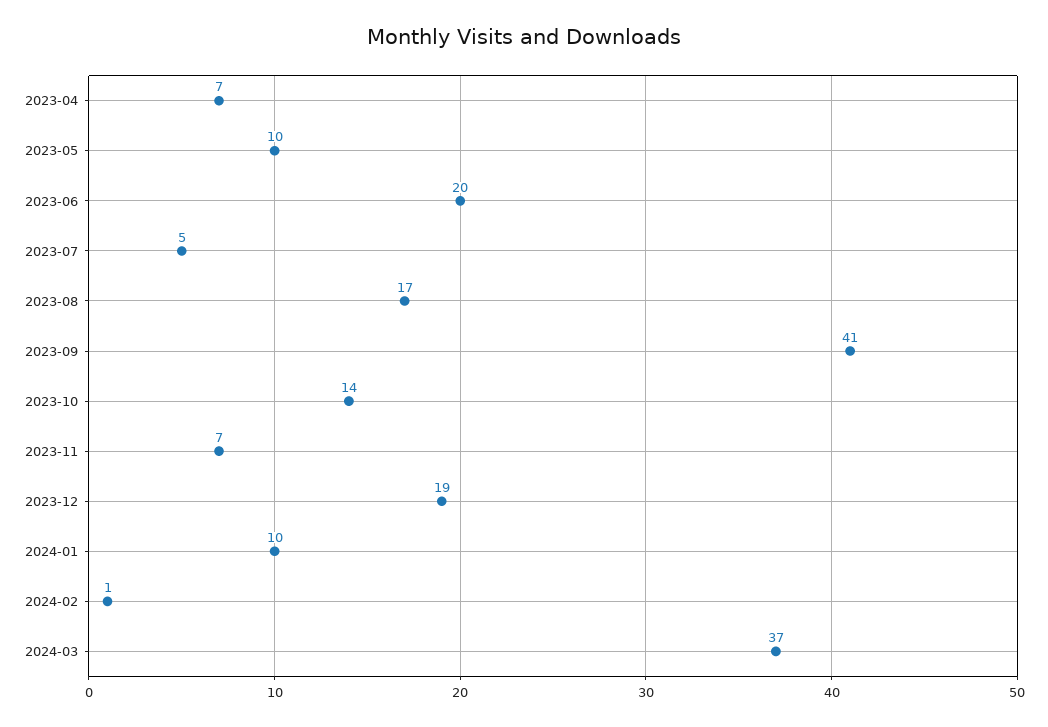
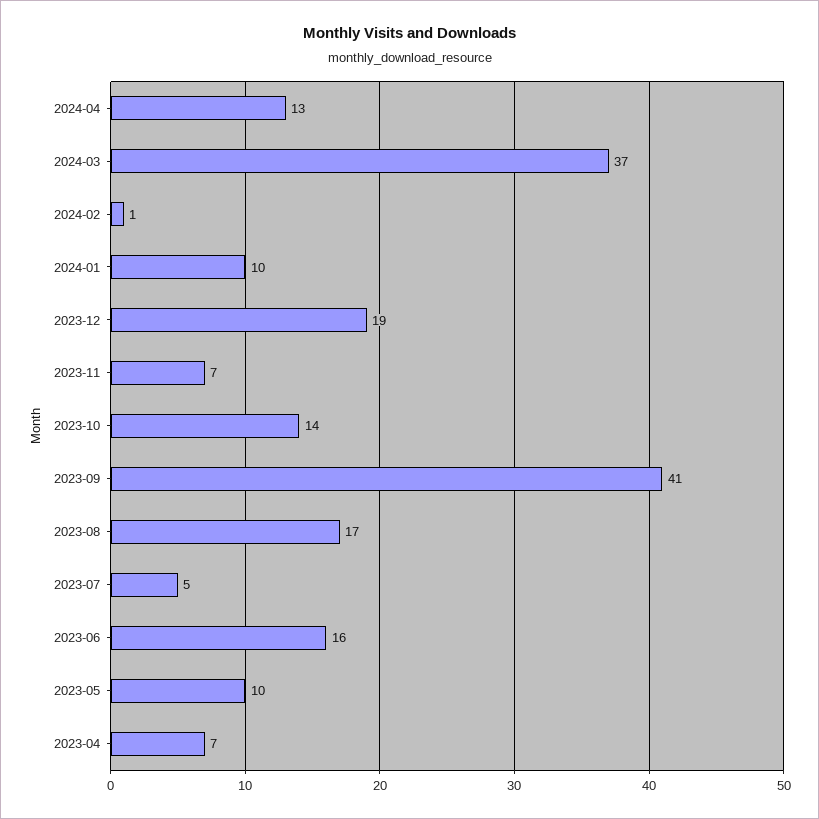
2023-06: 20 -> 16
2024-04: none -> 13

